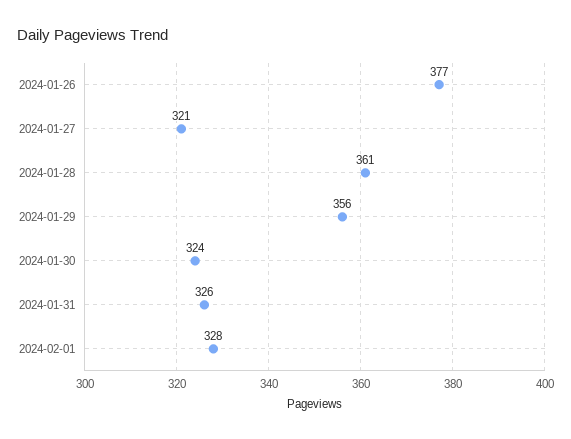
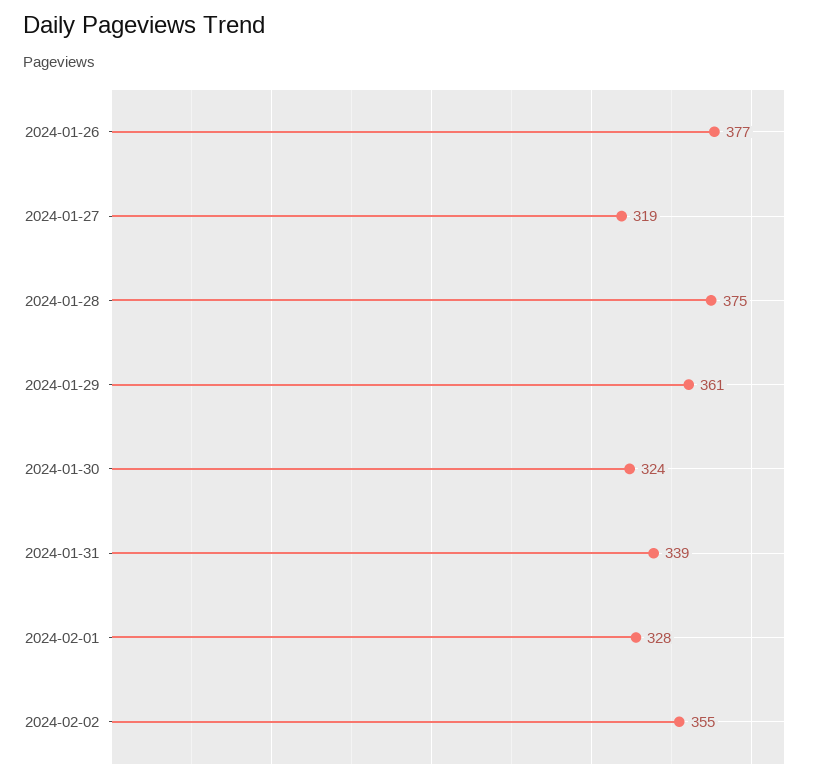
2024-01-27: 321 -> 319
2024-01-28: 361 -> 375
2024-01-29: 356 -> 361
2024-01-31: 326 -> 339
2024-02-02: none -> 355

